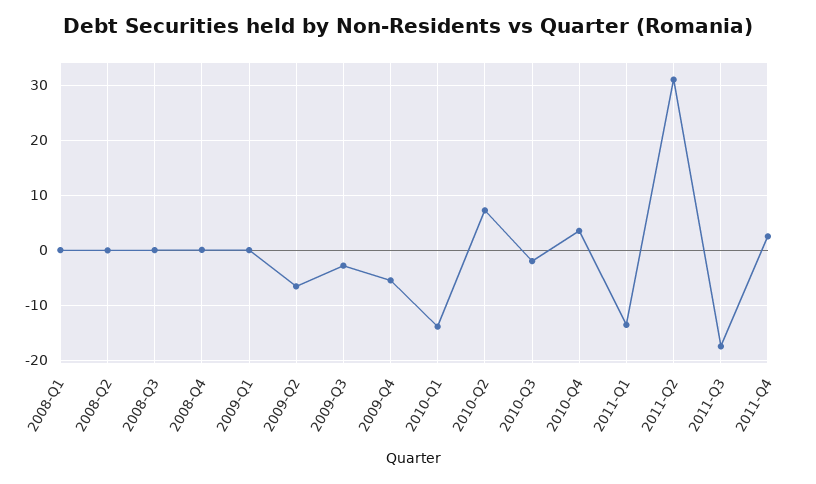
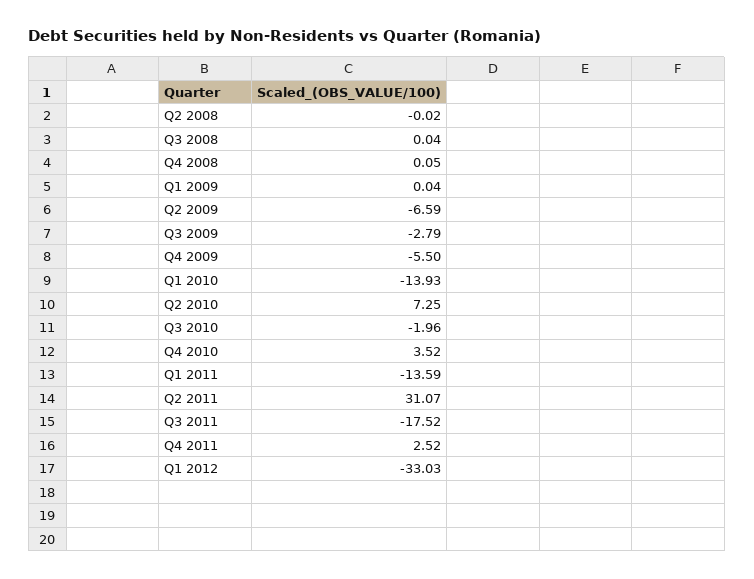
2008-Q1: 0 -> none
Q1 2012: none -> -33.03

